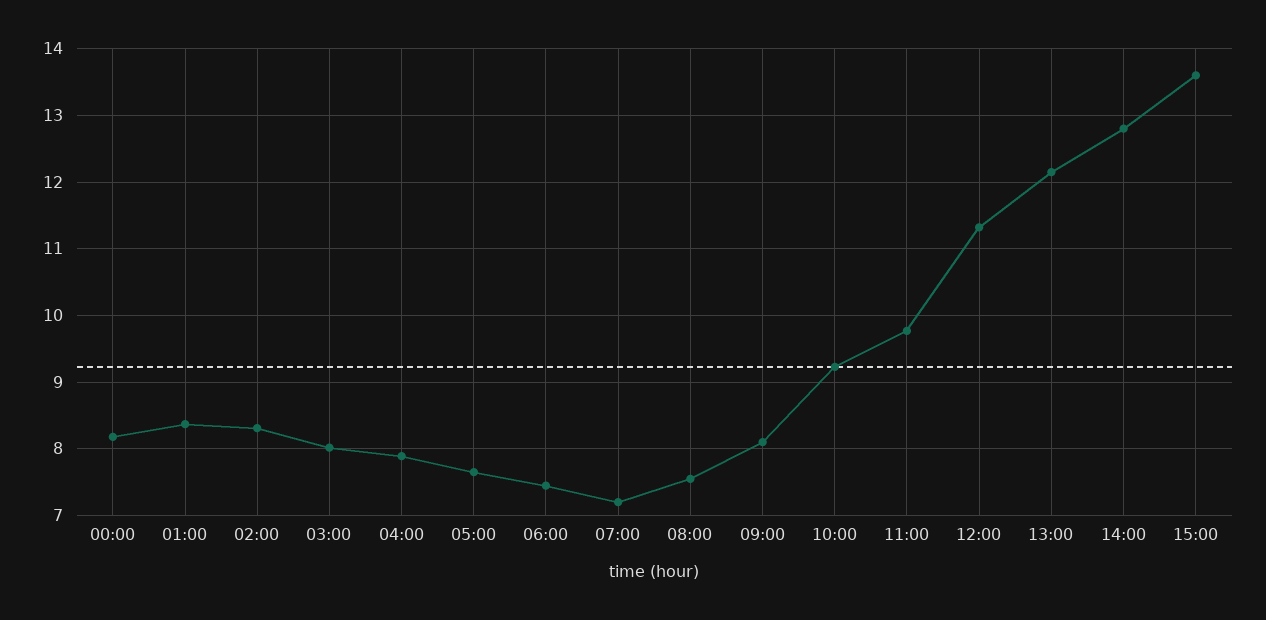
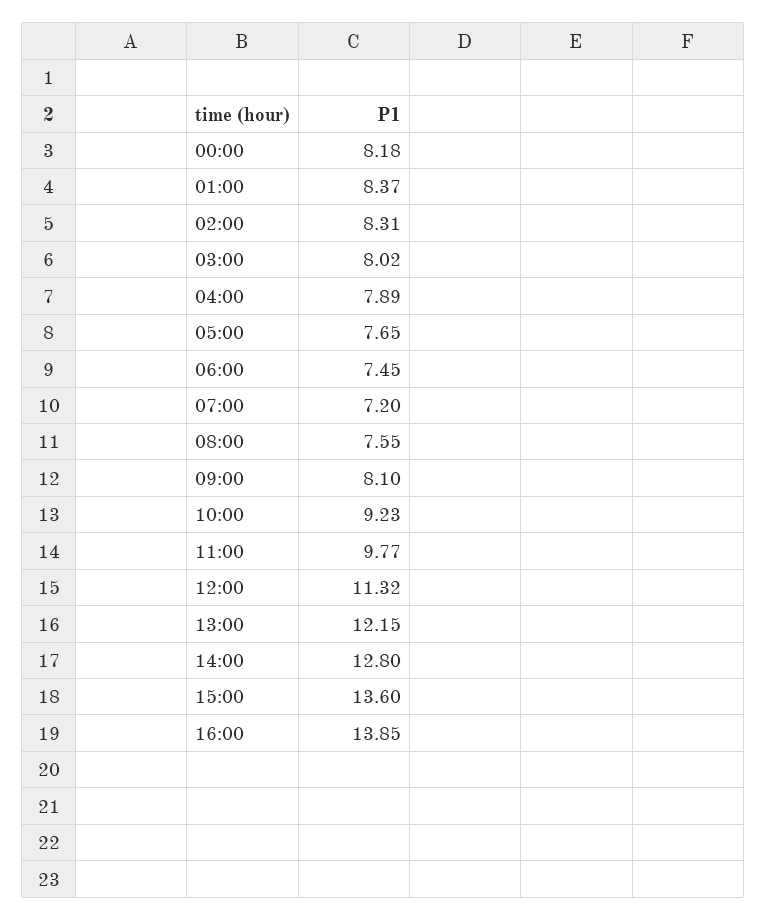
16:00: none -> 13.85

